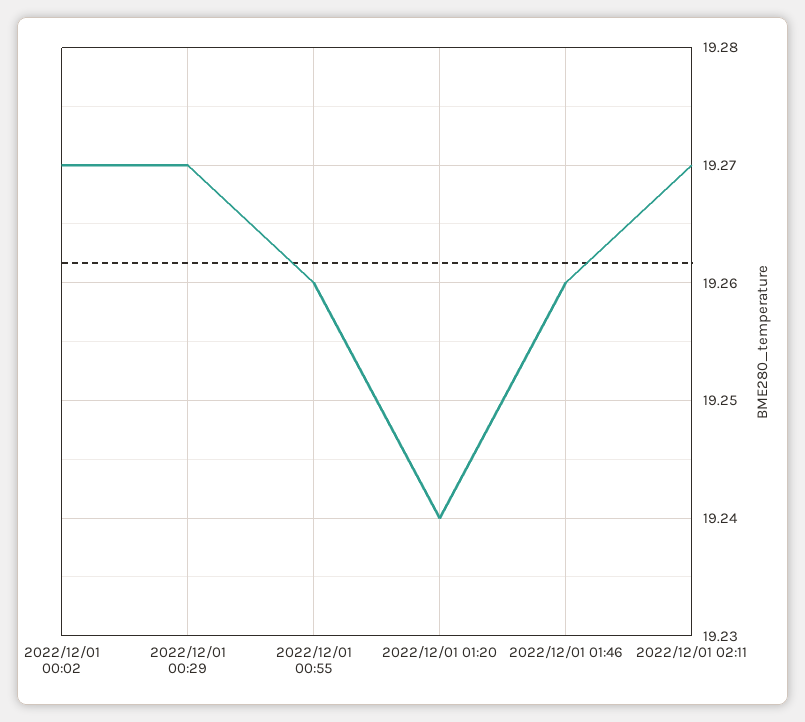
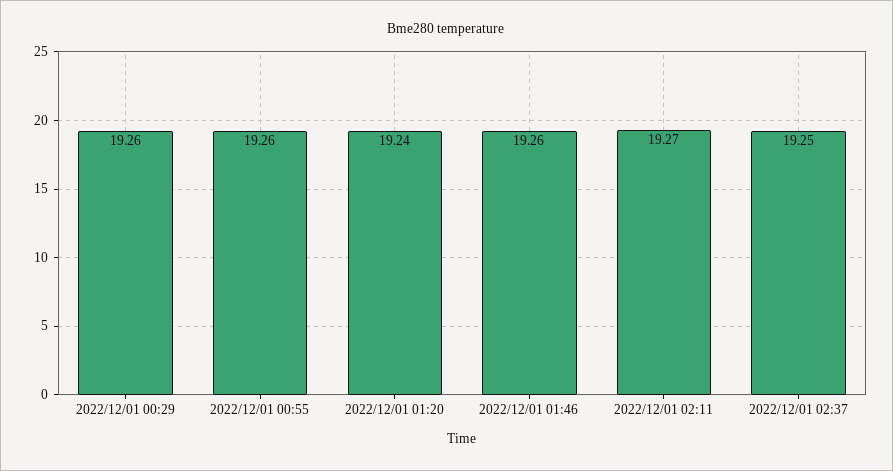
2022/12/01 00:02: 19.27 -> none
2022/12/01 00:29: 19.27 -> 19.26
2022/12/01 02:37: none -> 19.25

